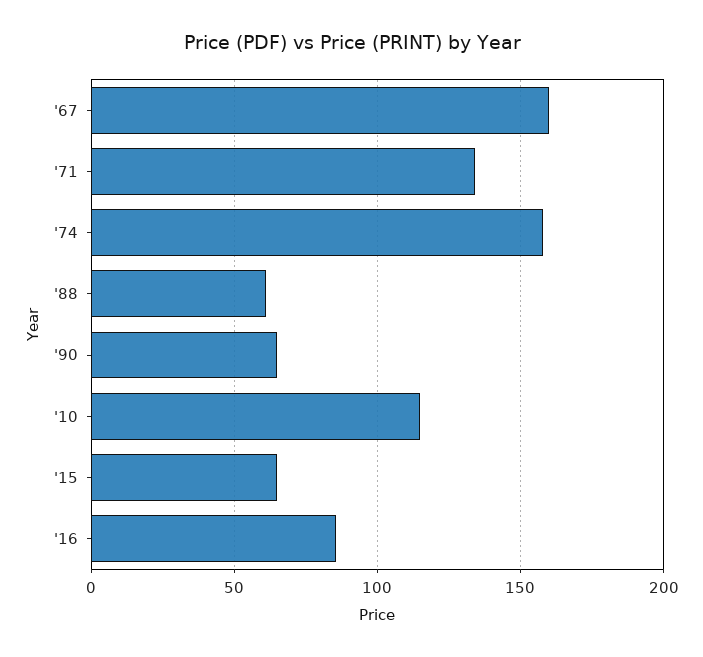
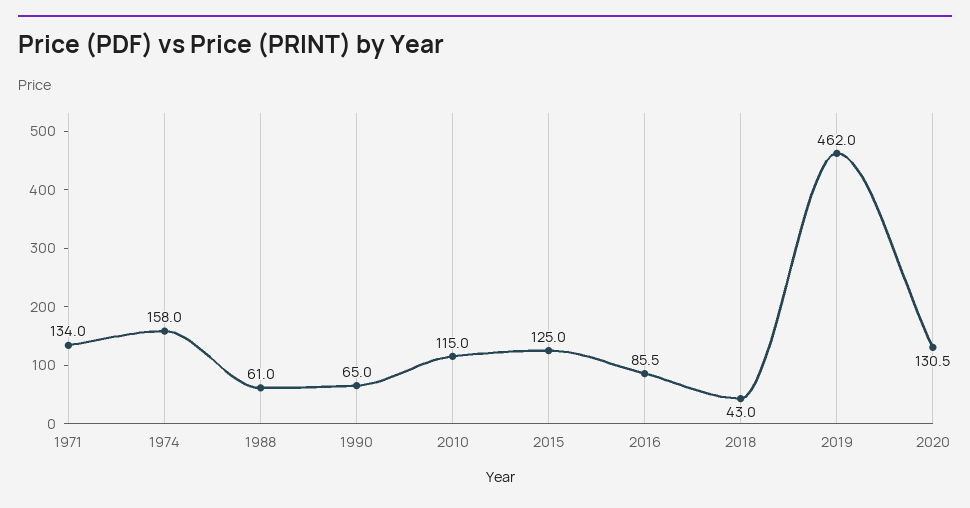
'67: 160 -> none
'15: 65 -> 125
2018: none -> 43
2019: none -> 462
2020: none -> 130.5

